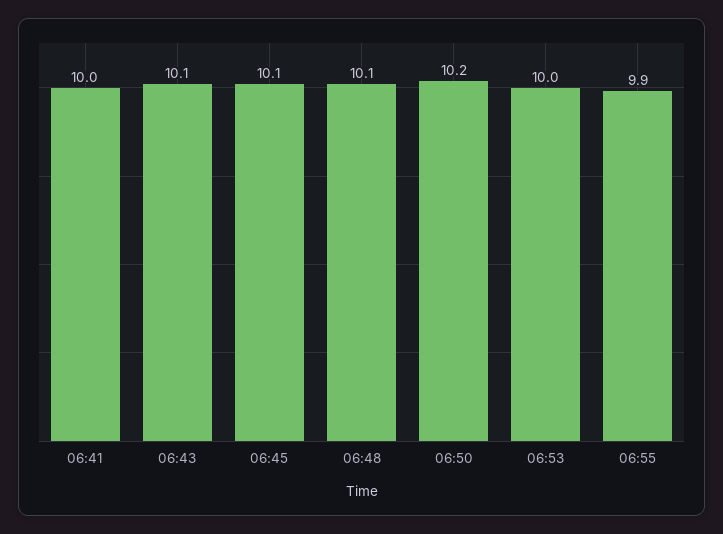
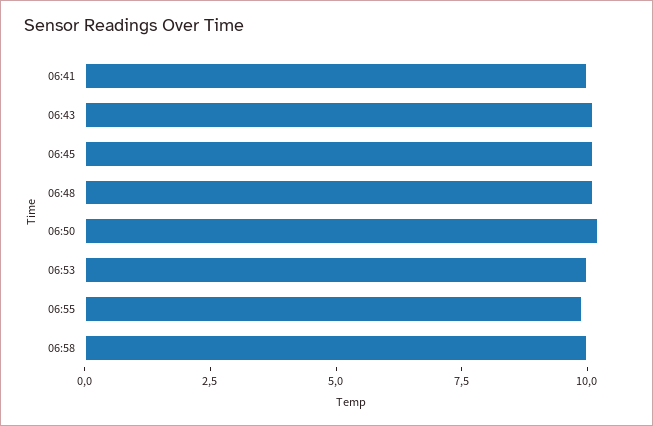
06:58: none -> 10

